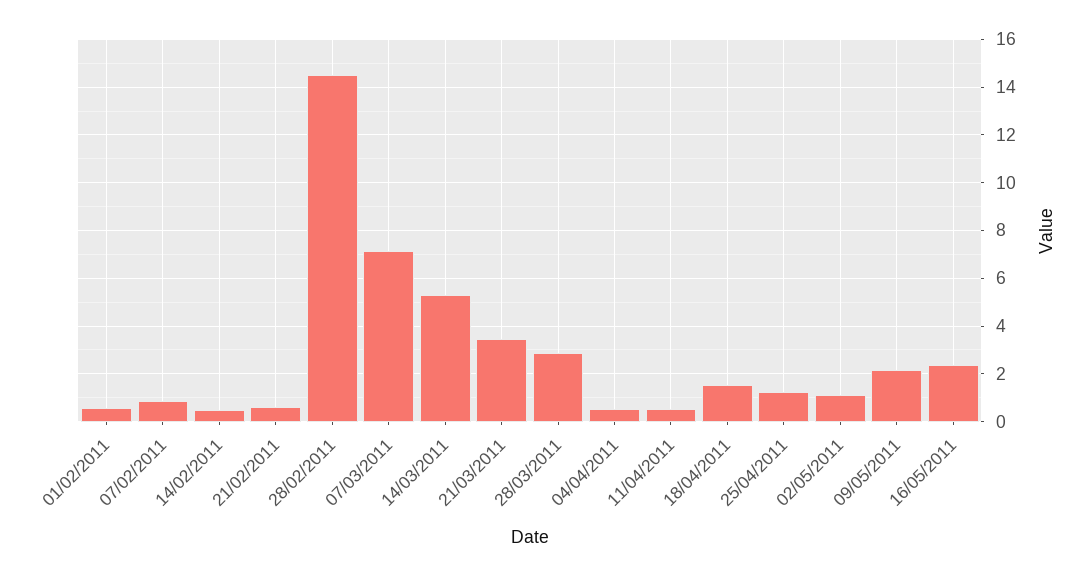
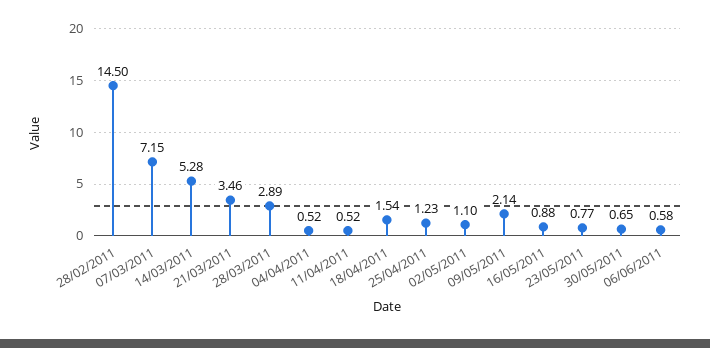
01/02/2011: 0.5 -> none
07/02/2011: 1 -> none
14/02/2011: 0.5 -> none
21/02/2011: 0.5 -> none
16/05/2011: 2.5 -> 0.88
23/05/2011: none -> 0.77
30/05/2011: none -> 0.65
06/06/2011: none -> 0.58

